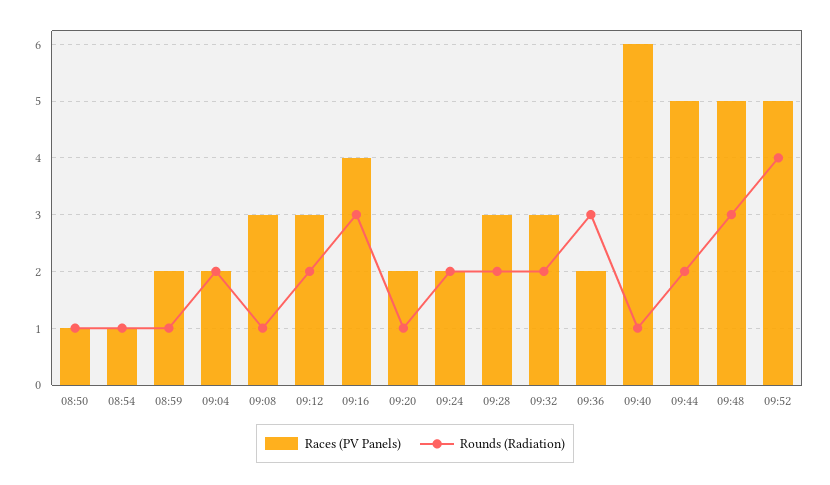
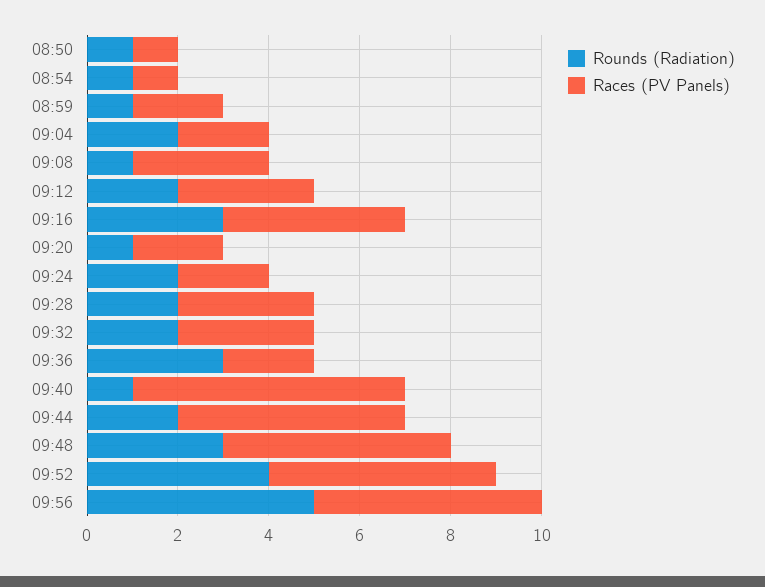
Rounds (Radiation), 09:56: none -> 5
Races (PV Panels), 09:56: none -> 5

